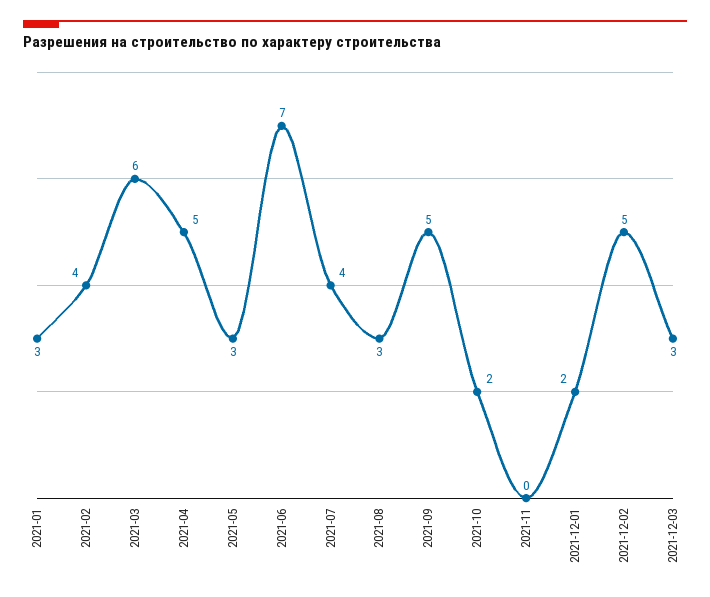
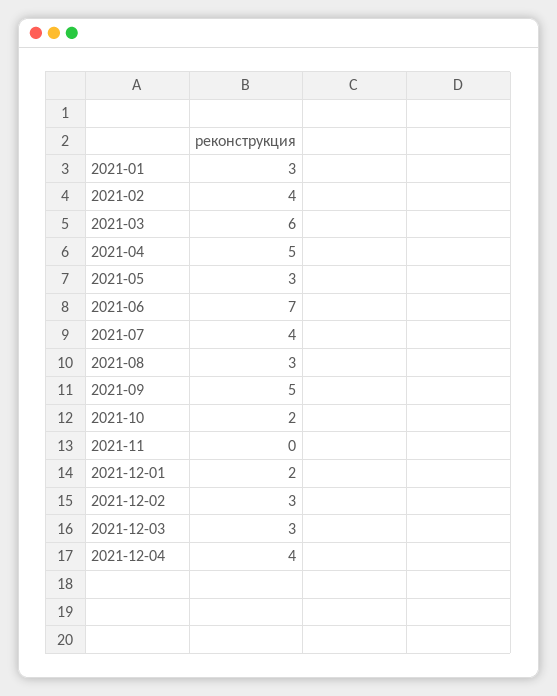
2021-12-02: 5 -> 3
2021-12-04: none -> 4

